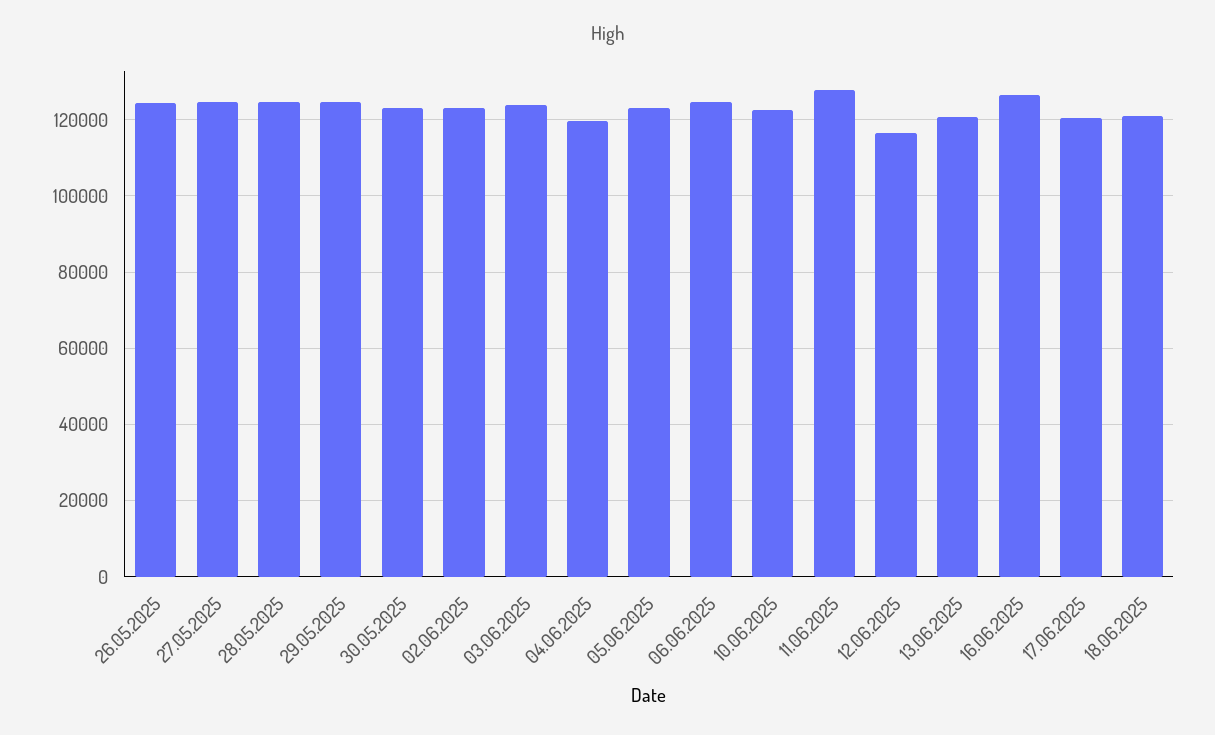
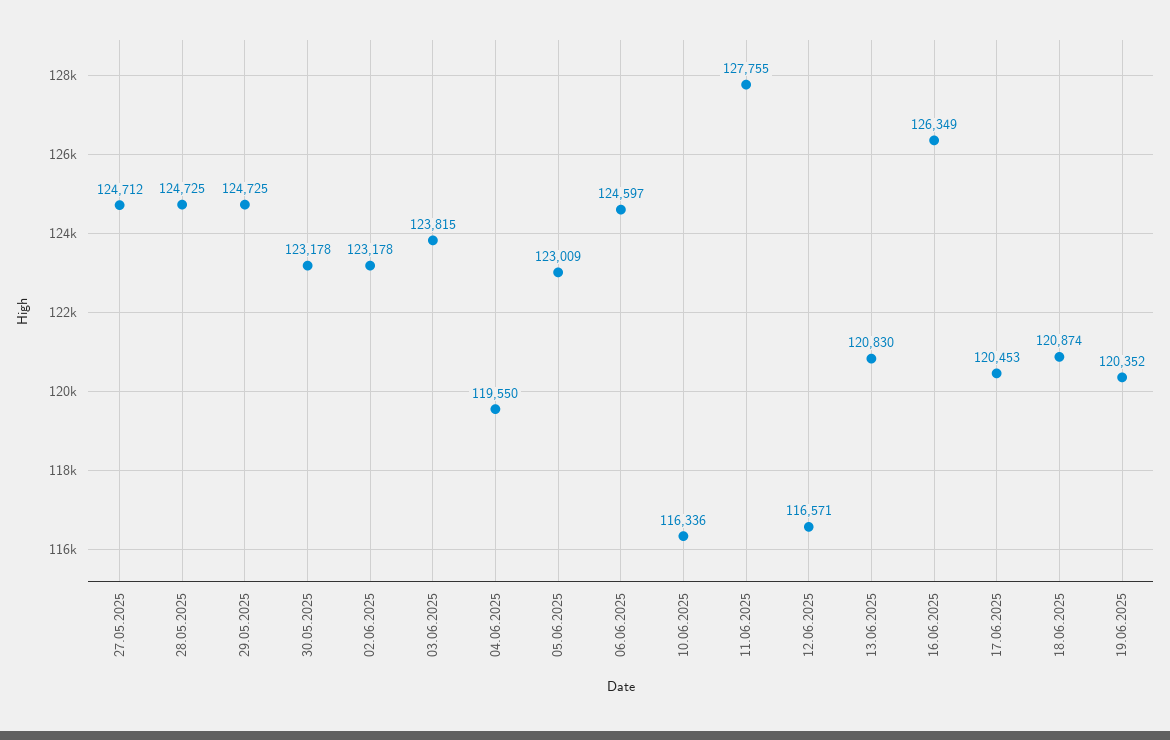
26.05.2025: 124000 -> none
10.06.2025: 122000 -> 116336
19.06.2025: none -> 120352

